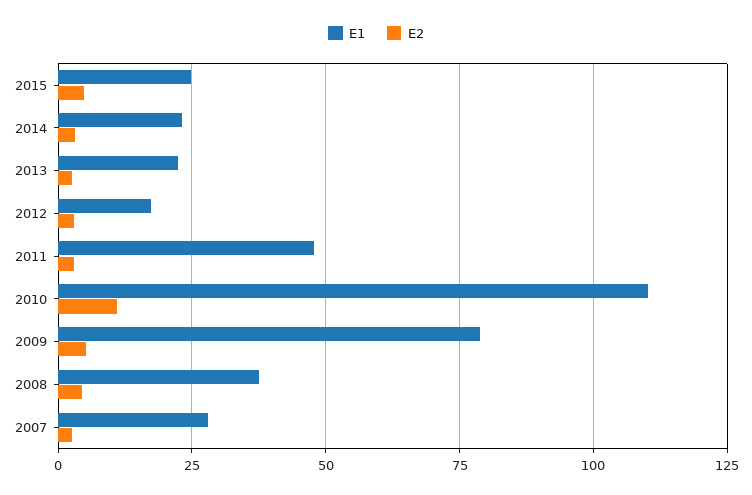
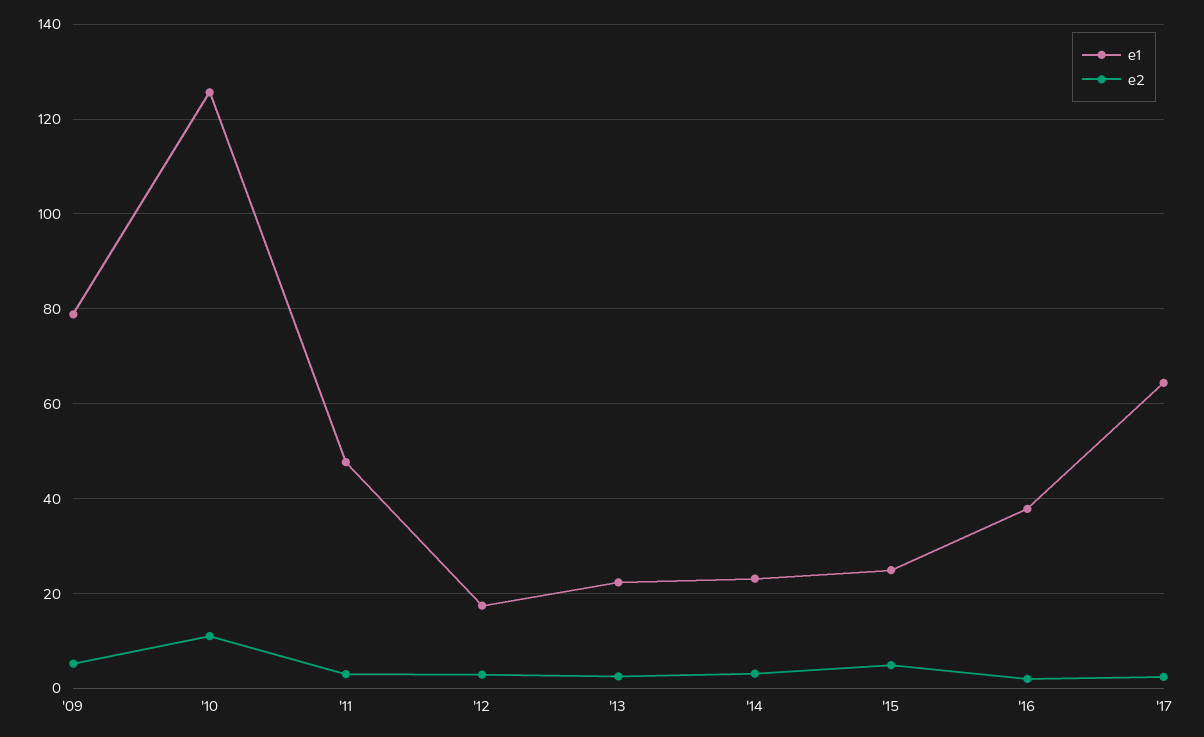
E1, 2010: 110 -> 126
E1, 2008: 37.5 -> none
E2, 2008: 5 -> none
E1, 2007: 27.5 -> none
E2, 2007: 2.5 -> none
E1, '16: none -> 38
E2, '16: none -> 2
E1, '17: none -> 64
E2, '17: none -> 2

